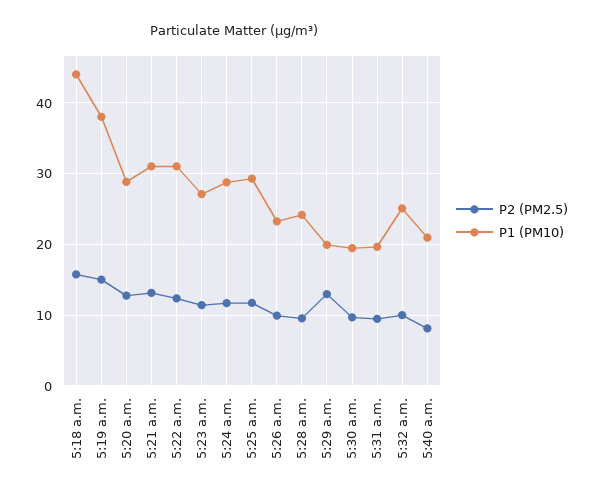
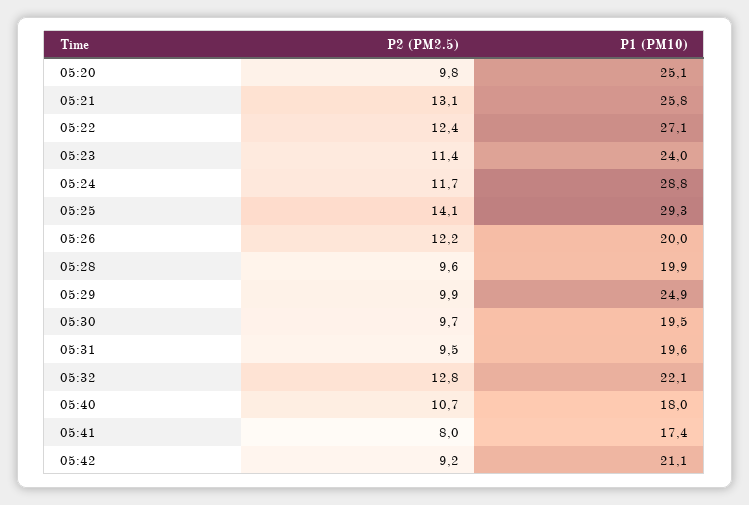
P2 (PM2.5), 5:18 a.m.: 16 -> none
P1 (PM10), 5:18 a.m.: 44 -> none
P2 (PM2.5), 5:19 a.m.: 15 -> none
P1 (PM10), 5:19 a.m.: 38 -> none
P2 (PM2.5), 5:20 a.m.: 13 -> 9.8
P1 (PM10), 5:20 a.m.: 29 -> 25.1
P1 (PM10), 5:21 a.m.: 31 -> 25.8
P1 (PM10), 5:22 a.m.: 31 -> 27.1
P1 (PM10), 5:23 a.m.: 27 -> 24
P2 (PM2.5), 5:25 a.m.: 12 -> 14.1
P2 (PM2.5), 5:26 a.m.: 10 -> 12.2
P1 (PM10), 5:26 a.m.: 23 -> 20
P1 (PM10), 5:28 a.m.: 24 -> 19.9
P2 (PM2.5), 5:29 a.m.: 13 -> 9.9
P1 (PM10), 5:29 a.m.: 20 -> 24.9
P2 (PM2.5), 5:32 a.m.: 10 -> 12.8
P1 (PM10), 5:32 a.m.: 25 -> 22.1
P2 (PM2.5), 5:40 a.m.: 8 -> 10.7
P1 (PM10), 5:40 a.m.: 21 -> 18
P2 (PM2.5), 05:41: none -> 8
P1 (PM10), 05:41: none -> 17.4
P2 (PM2.5), 05:42: none -> 9.2
P1 (PM10), 05:42: none -> 21.1

